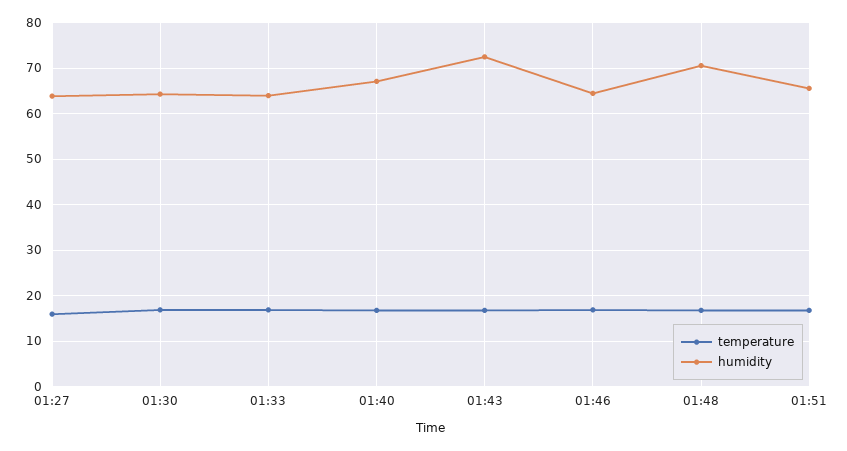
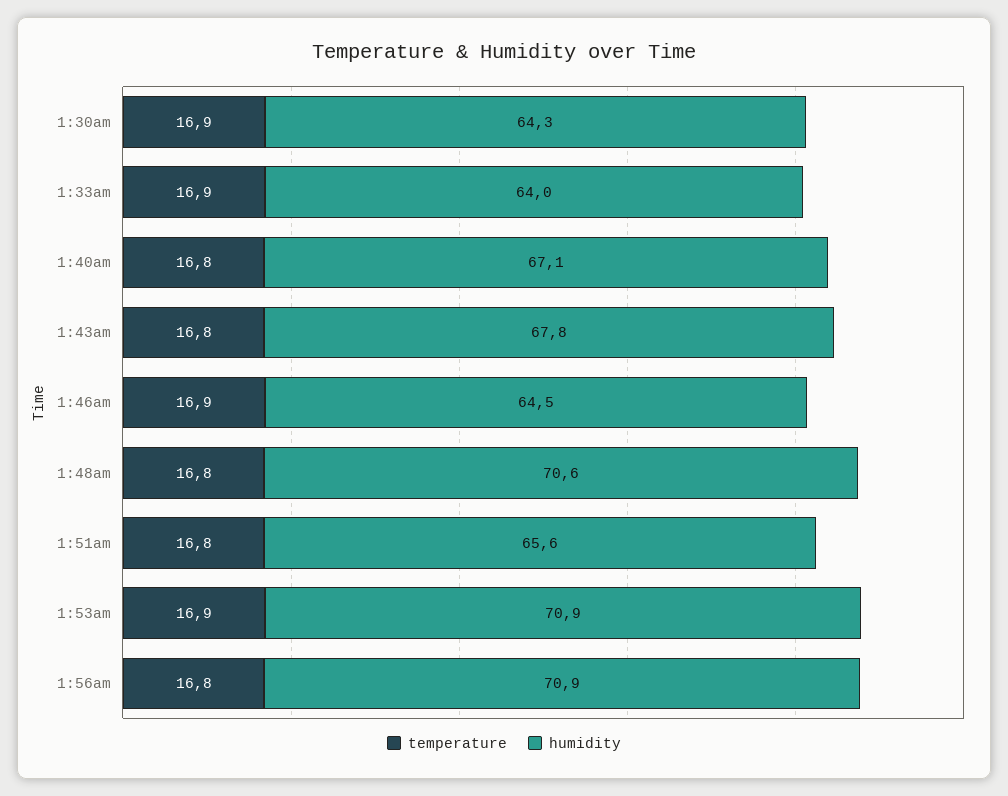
temperature, 01:27: 16 -> none
humidity, 01:27: 64 -> none
humidity, 01:43: 72 -> 67.8
temperature, 1:53am: none -> 16.9
humidity, 1:53am: none -> 70.9
temperature, 1:56am: none -> 16.8
humidity, 1:56am: none -> 70.9

